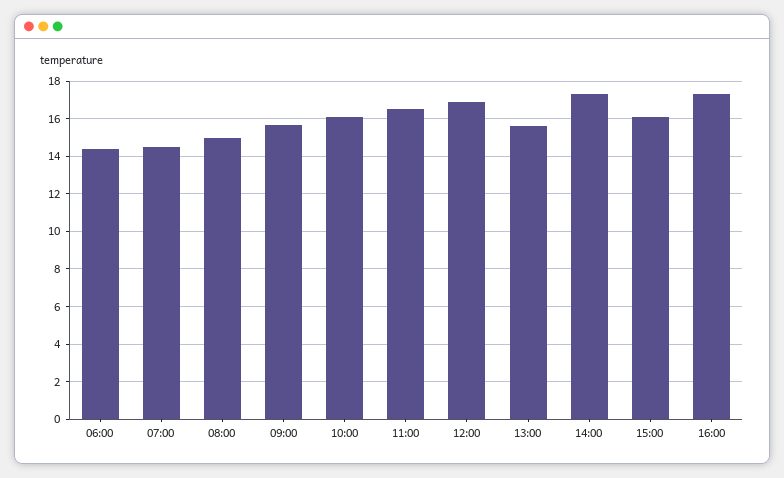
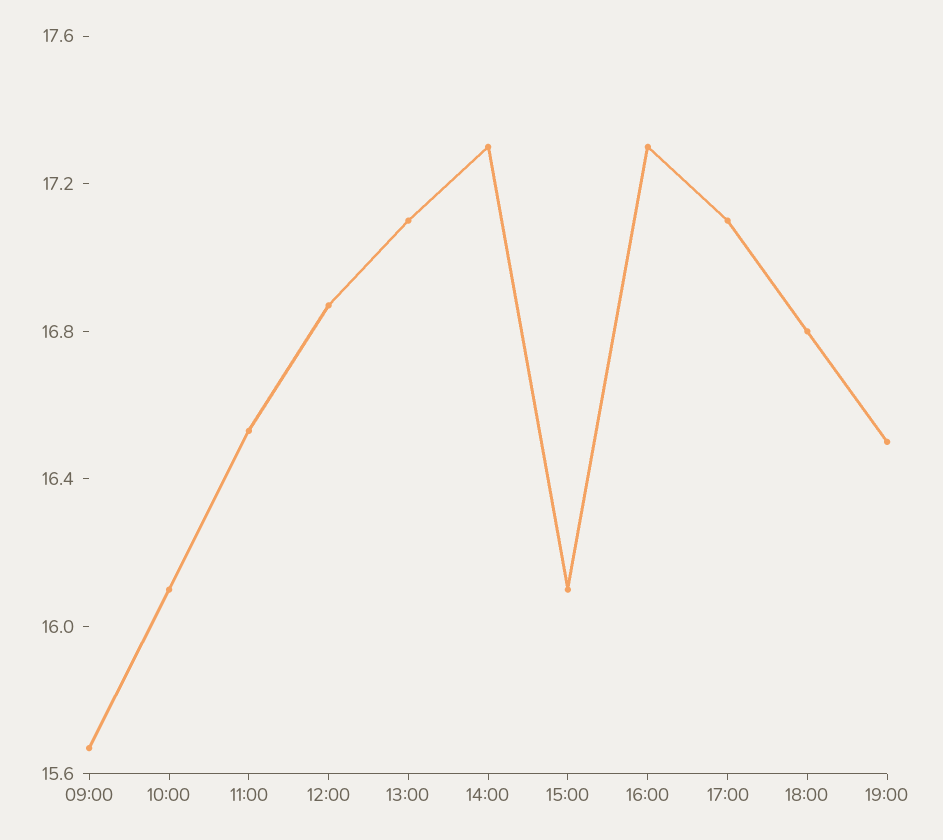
06:00: 14.5 -> none
07:00: 14.5 -> none
08:00: 15 -> none
13:00: 15.5 -> 17.1
17:00: none -> 17.1
18:00: none -> 16.8
19:00: none -> 16.5

